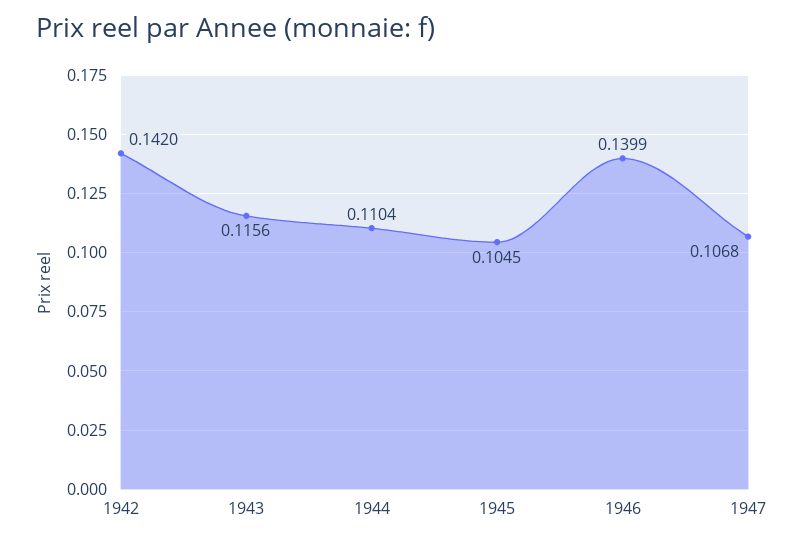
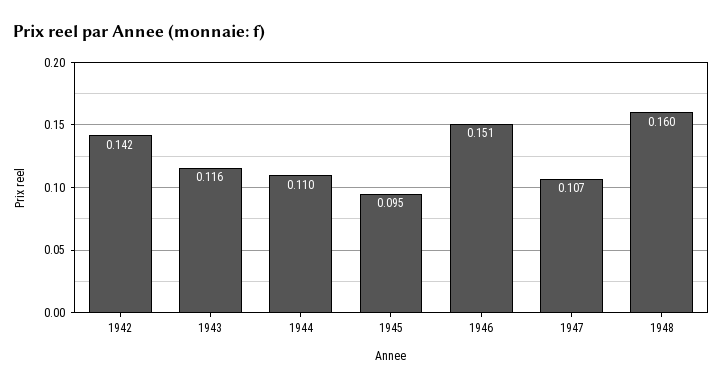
1945: 0.1045 -> 0.095
1946: 0.1399 -> 0.151
1948: none -> 0.16

